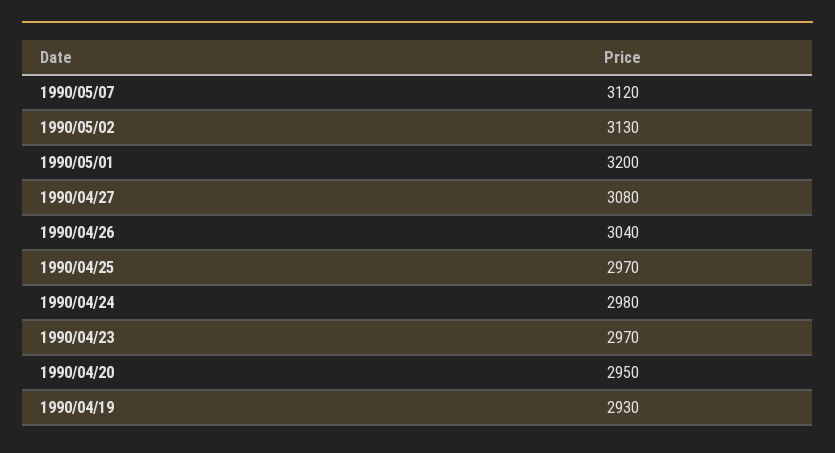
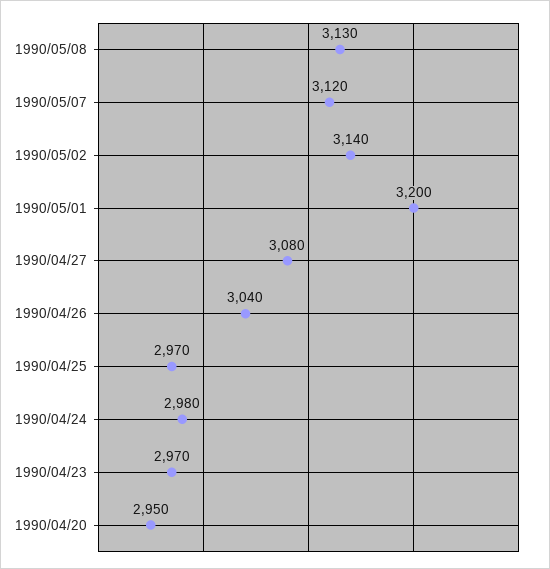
1990/05/02: 3130 -> 3140
1990/04/19: 2930 -> none
1990/05/08: none -> 3130

